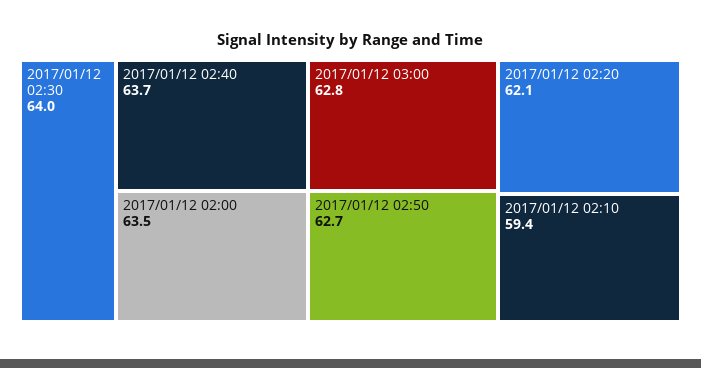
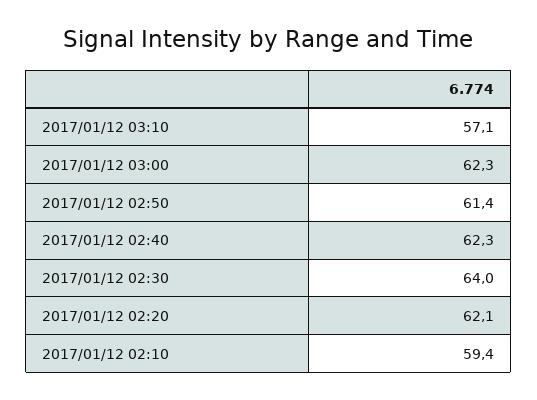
2017/01/12 02:40: 63.7 -> 62.3
2017/01/12 02:00: 63.5 -> none
2017/01/12 03:00: 62.8 -> 62.3
2017/01/12 02:50: 62.7 -> 61.4
2017/01/12 03:10: none -> 57.1

